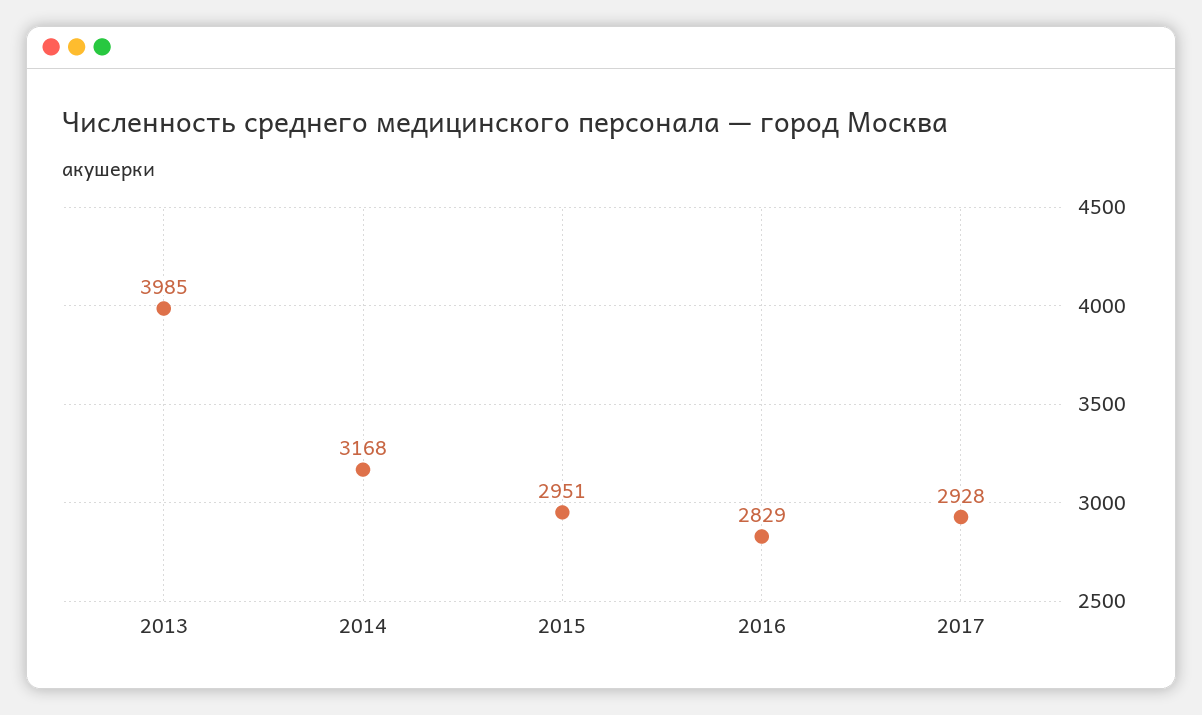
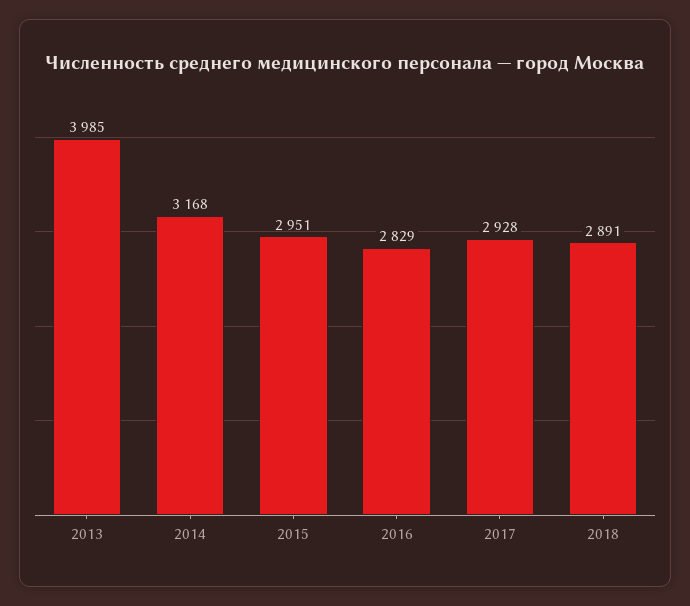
2018: none -> 2891

